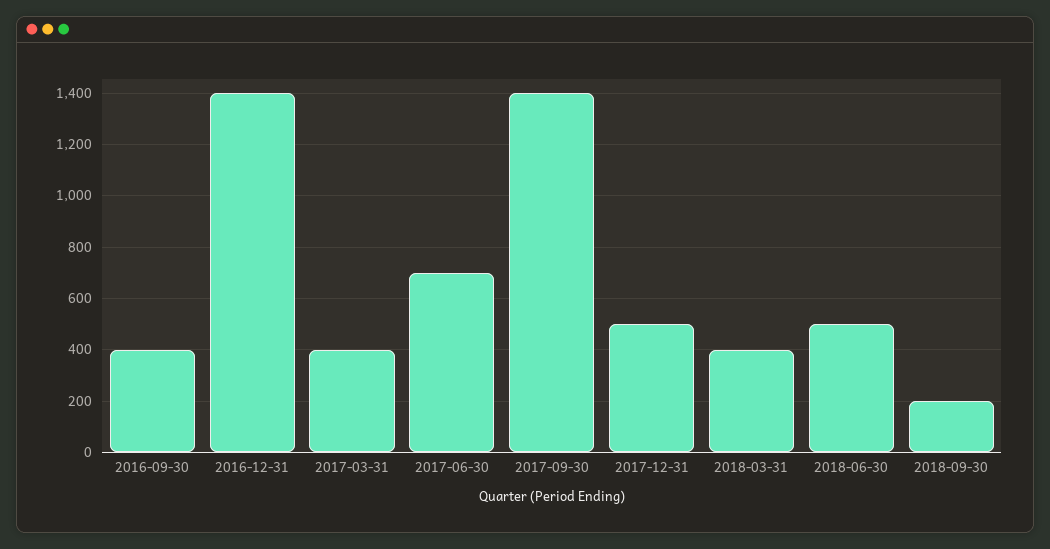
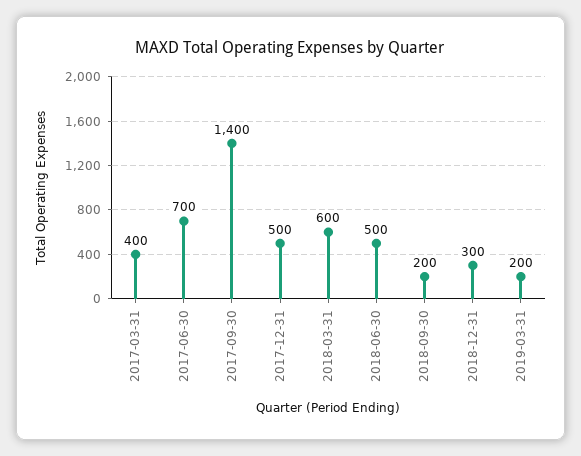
2016-09-30: 400 -> none
2016-12-31: 1400 -> none
2018-03-31: 400 -> 600
2018-12-31: none -> 300
2019-03-31: none -> 200

